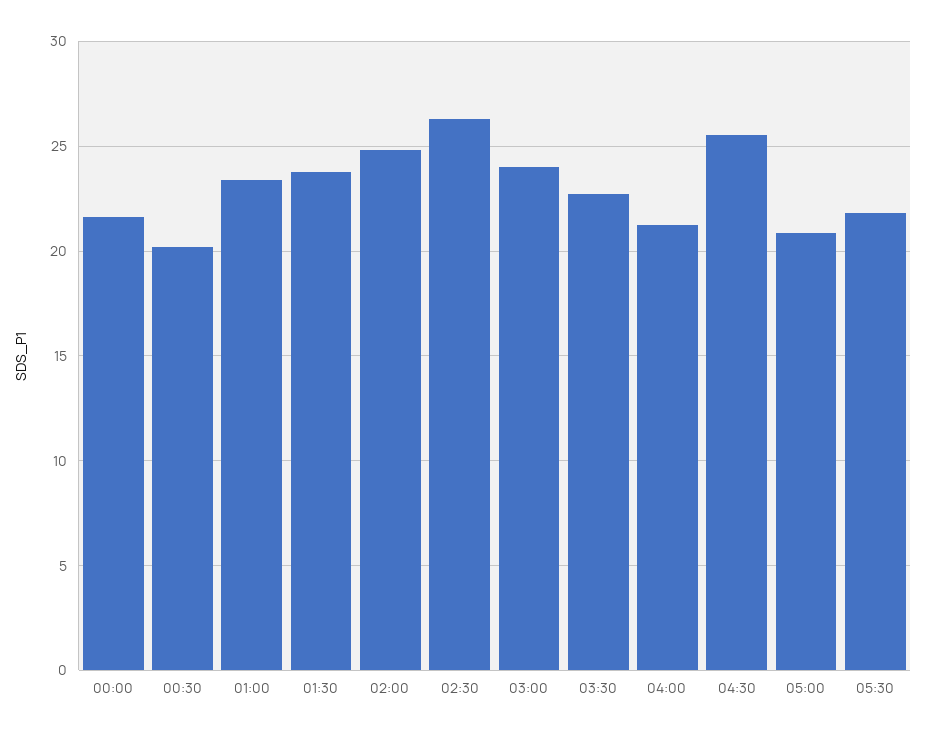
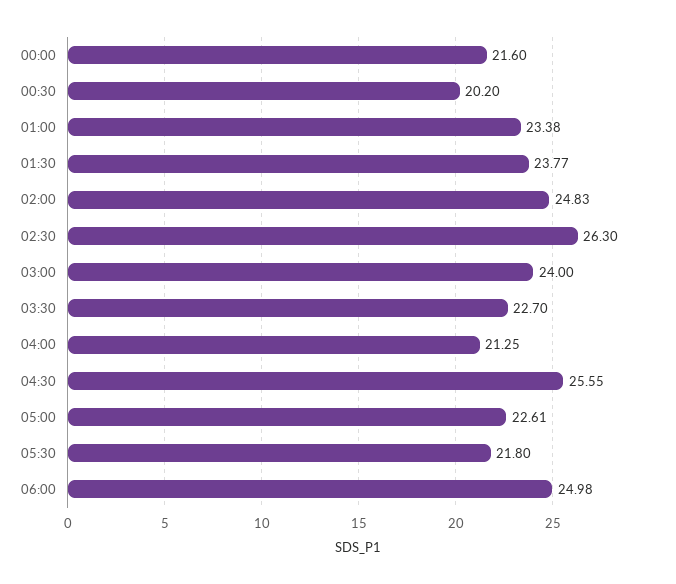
05:00: 21 -> 22.61
06:00: none -> 24.98

